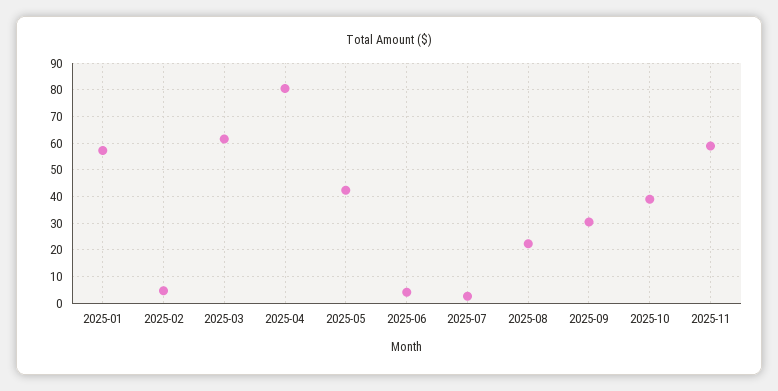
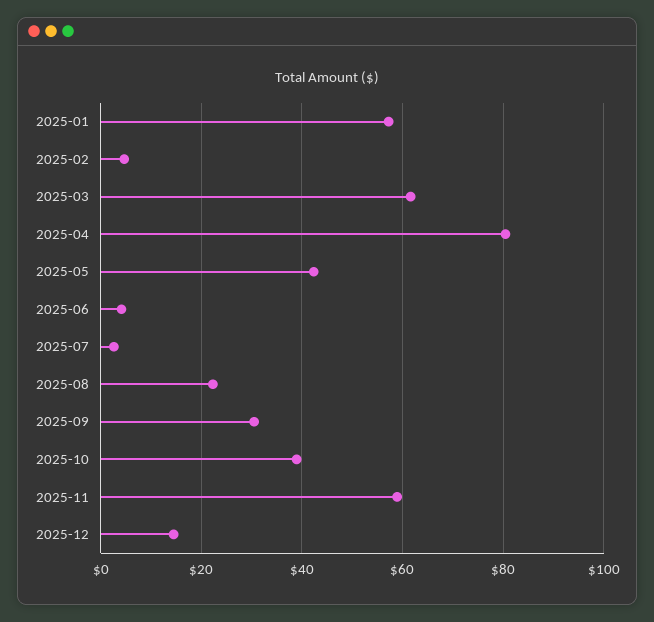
2025-12: none -> 14

